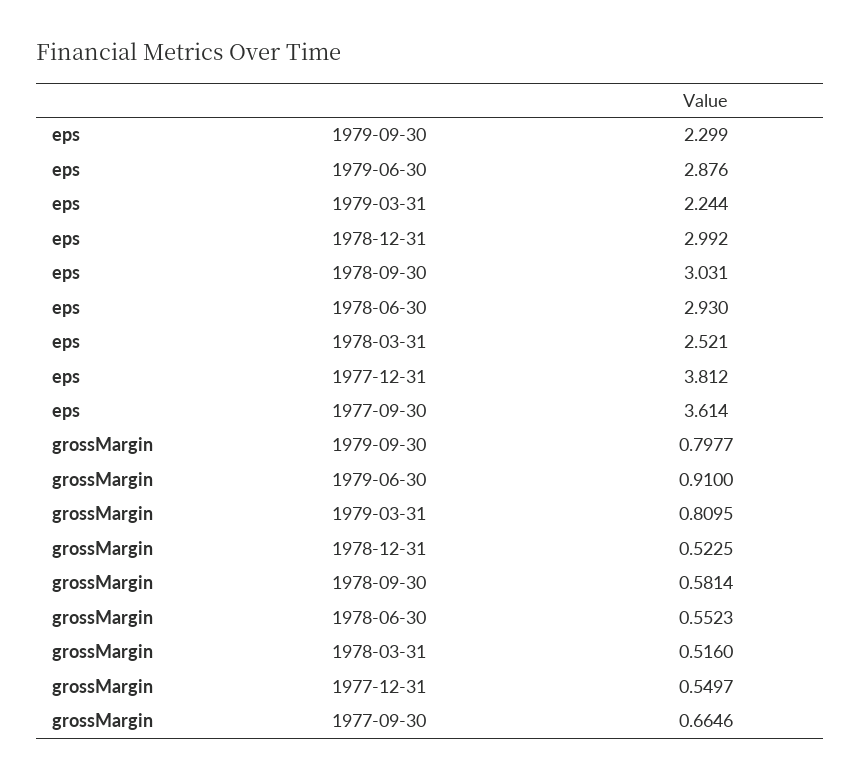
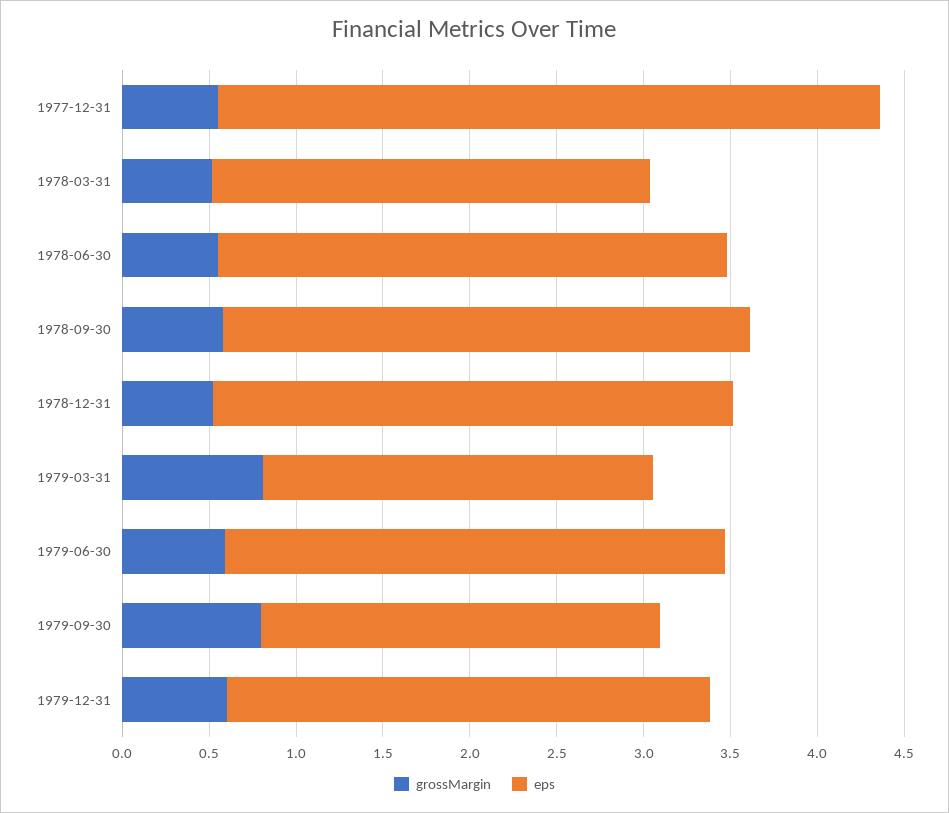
eps, 1977-09-30: 3.614 -> none
grossMargin, 1979-06-30: 0.91 -> 0.6
grossMargin, 1977-09-30: 0.6646 -> none
grossMargin, 1979-12-31: none -> 0.6
eps, 1979-12-31: none -> 2.8

